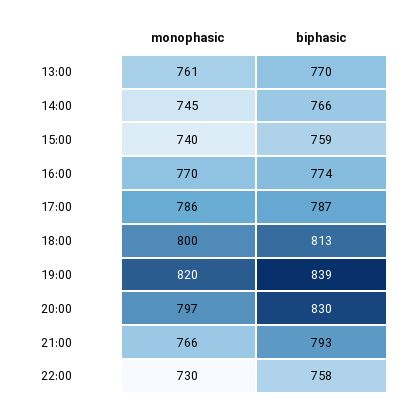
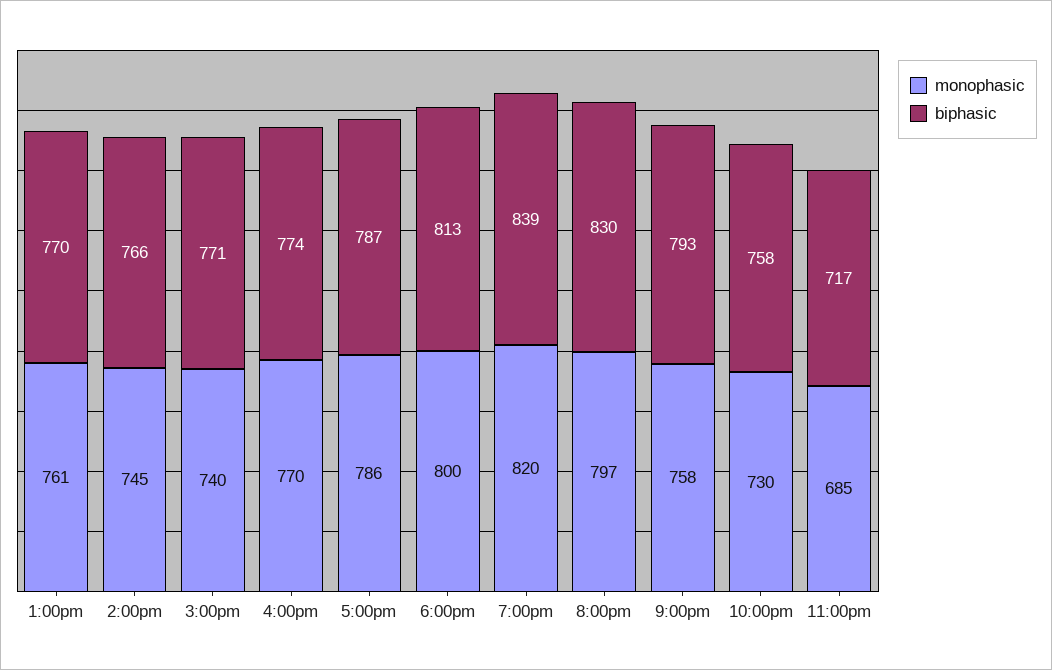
biphasic, 15:00: 759 -> 771
monophasic, 21:00: 766 -> 758
monophasic, 11:00pm: none -> 685
biphasic, 11:00pm: none -> 717

